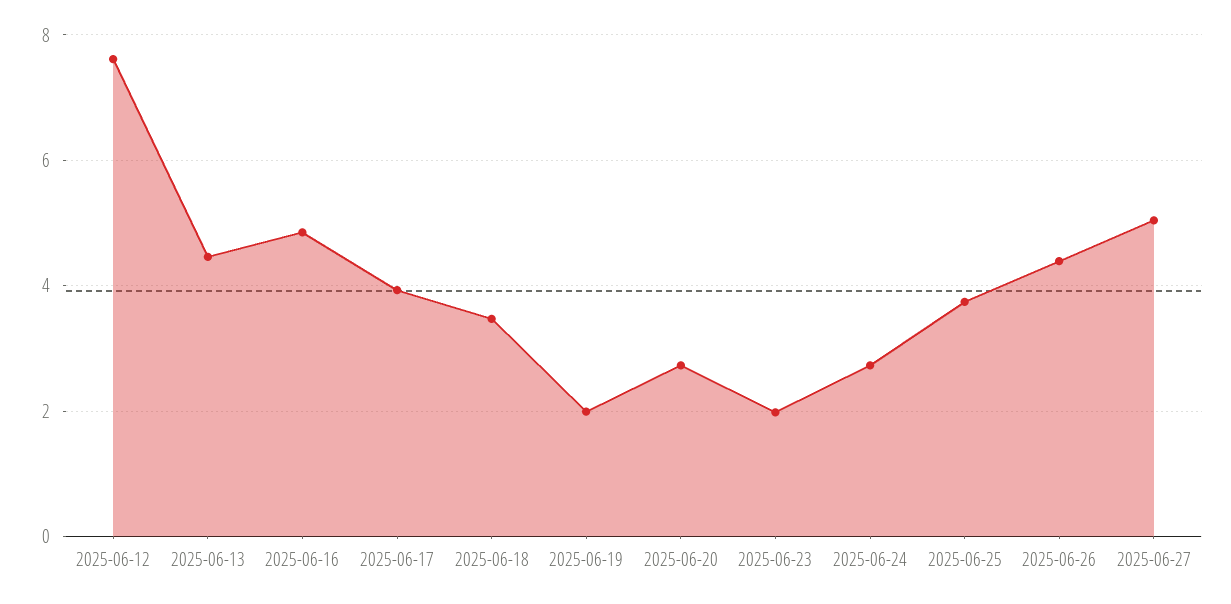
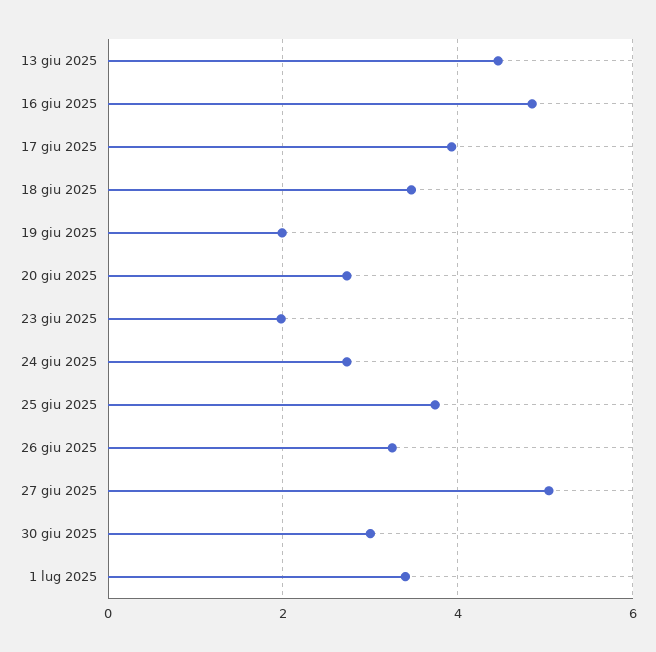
2025-06-12: 7.6 -> none
2025-06-26: 4.4 -> 3.2
30 giu 2025: none -> 3
1 lug 2025: none -> 3.4

